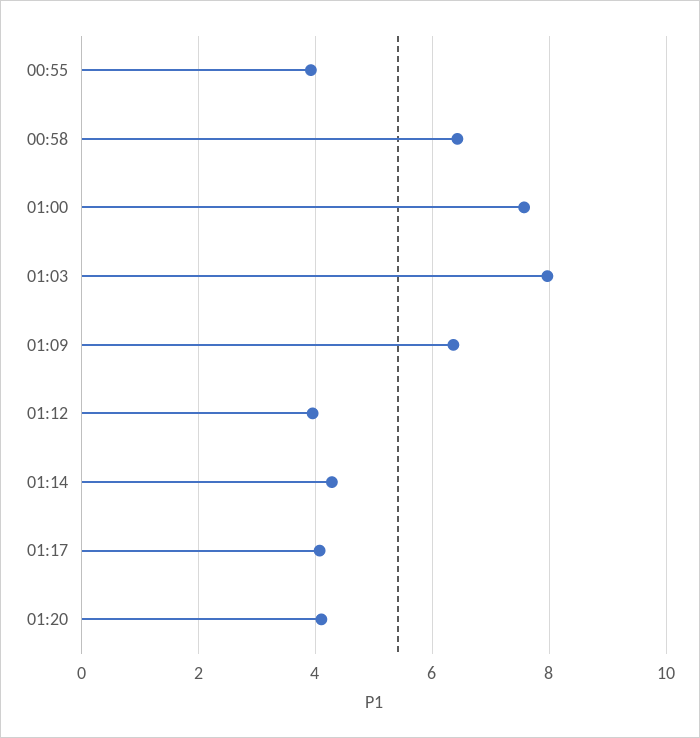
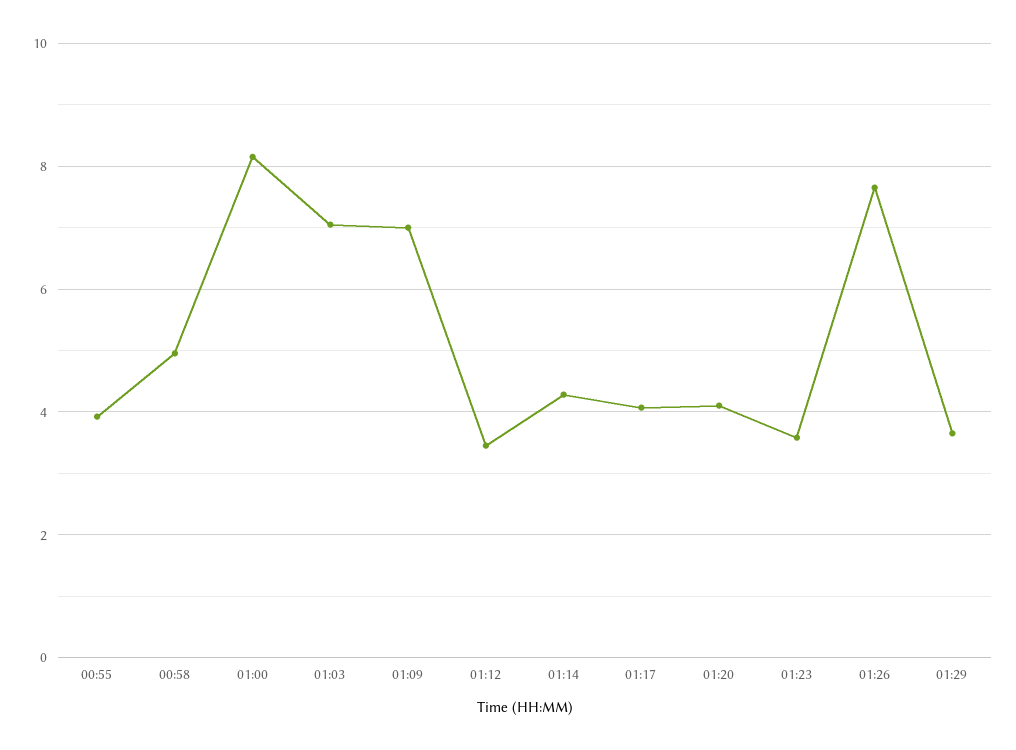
00:58: 6.4 -> 5
01:00: 7.6 -> 8.2
01:03: 8 -> 7
01:09: 6.4 -> 7
01:12: 4 -> 3.4
01:23: none -> 3.6
01:26: none -> 7.6
01:29: none -> 3.6

